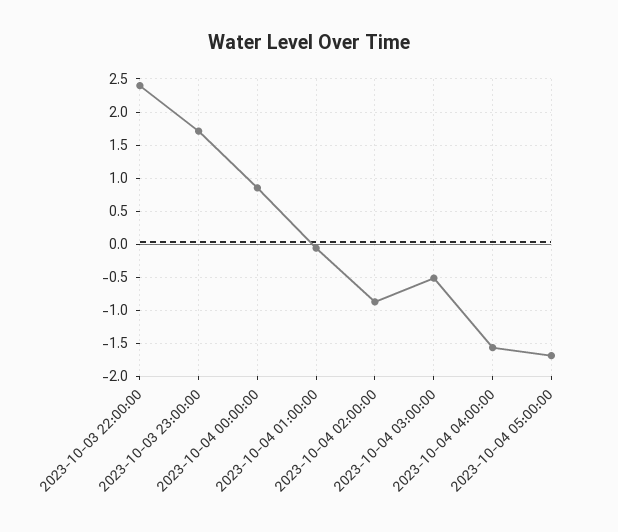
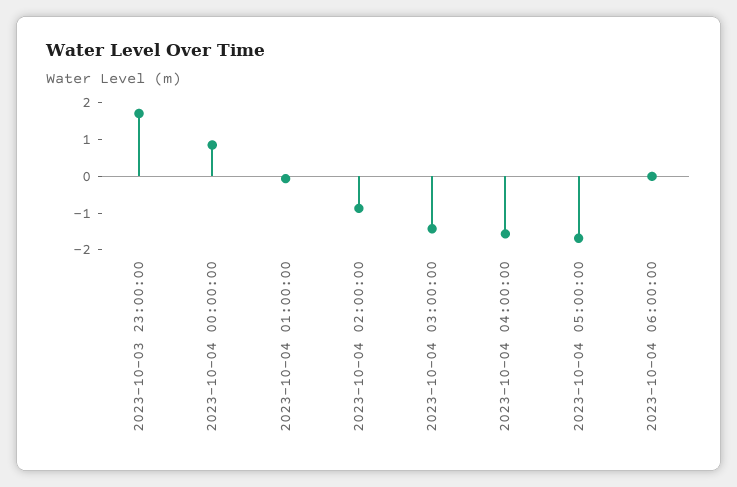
2023-10-03 22:00:00: 2.4 -> none
2023-10-04 03:00:00: -0.5 -> -1.5
2023-10-04 06:00:00: none -> 0

